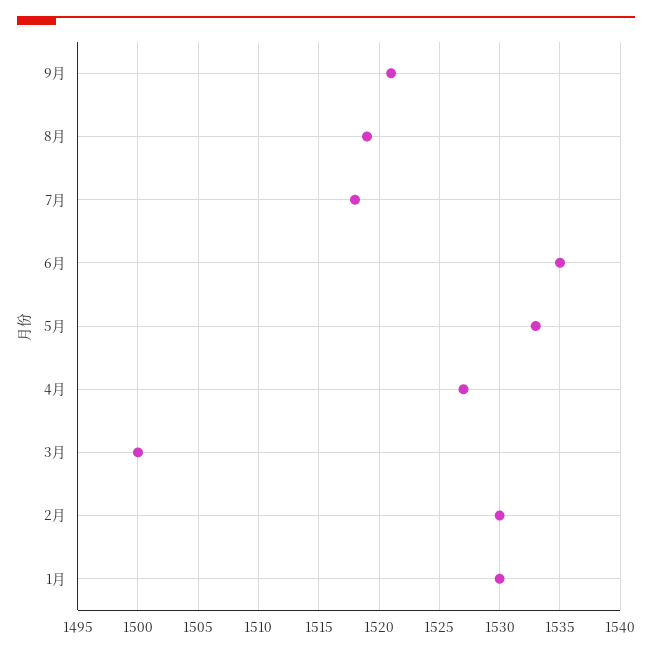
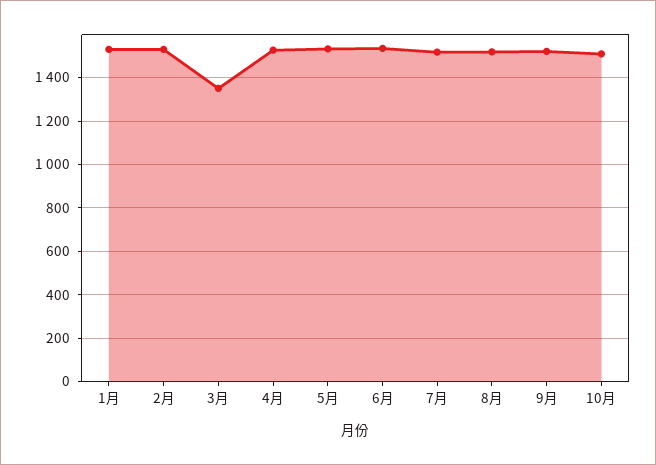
3月: 1500 -> 1350
10月: none -> 1500

